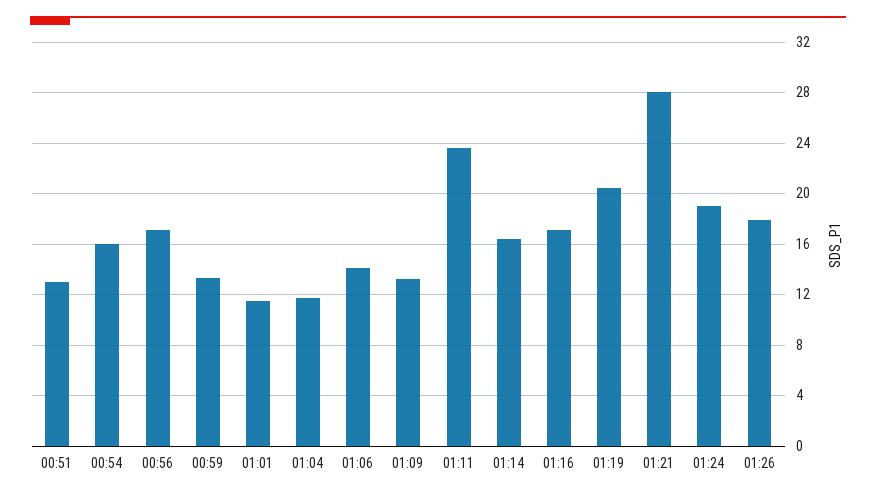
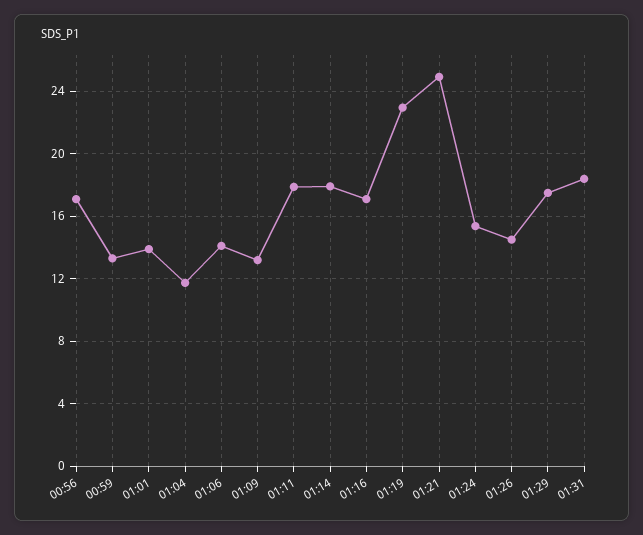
00:51: 13 -> none
00:54: 16 -> none
01:01: 11.5 -> 14
01:11: 23.5 -> 18
01:14: 16.5 -> 18
01:19: 20.5 -> 23
01:21: 28 -> 25
01:24: 19 -> 15.5
01:26: 18 -> 14.5
01:29: none -> 17.5
01:31: none -> 18.5

